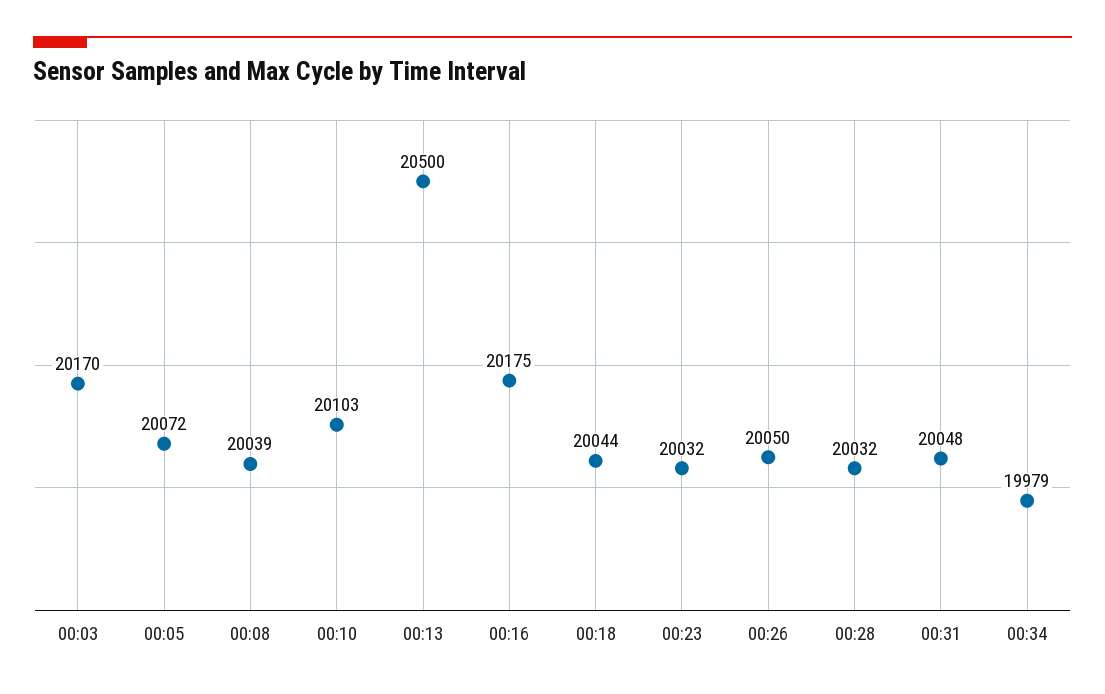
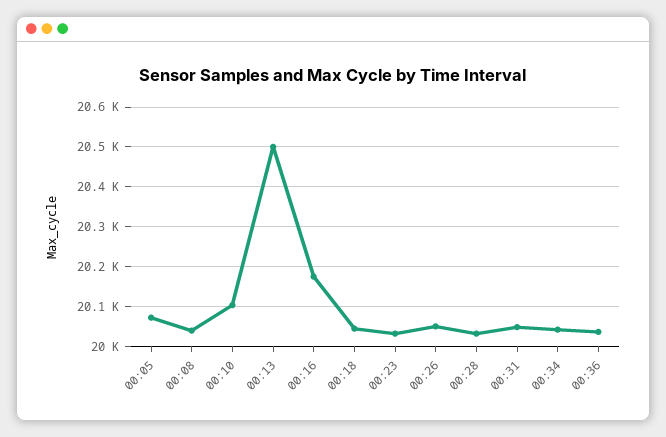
00:03: 20170 -> none
00:34: 19979 -> 20040
00:36: none -> 20040

